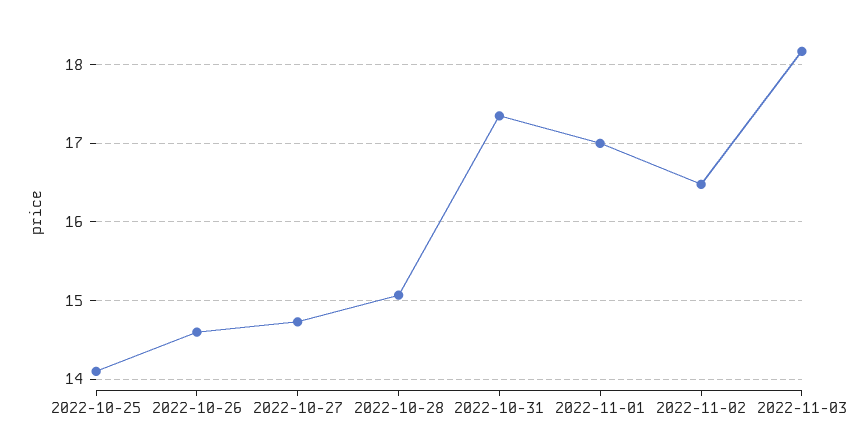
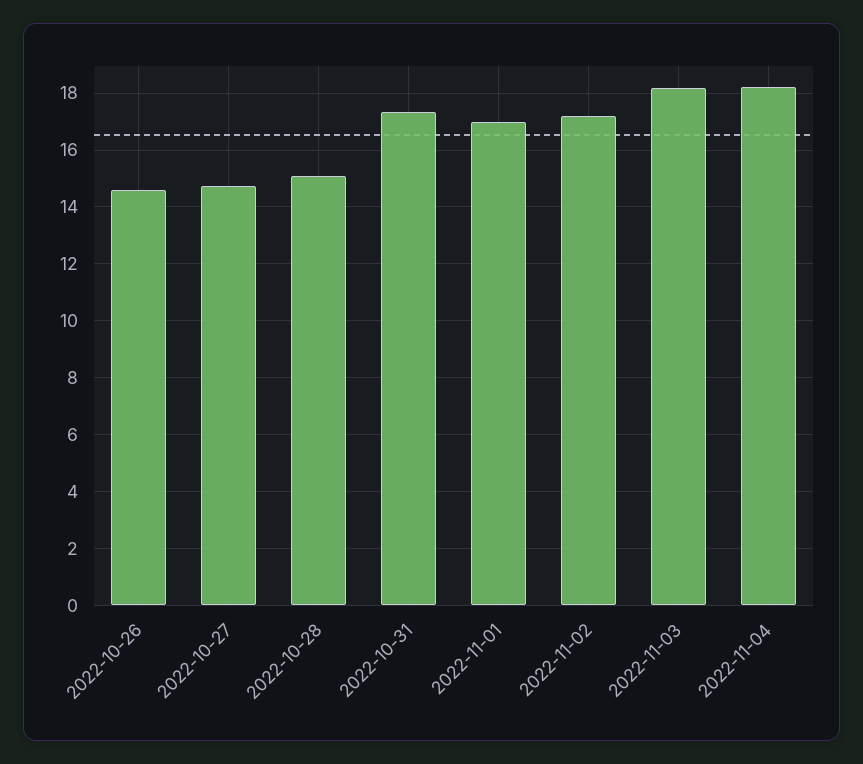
2022-10-25: 14.1 -> none
2022-11-02: 16.5 -> 17.25
2022-11-04: none -> 18.25

